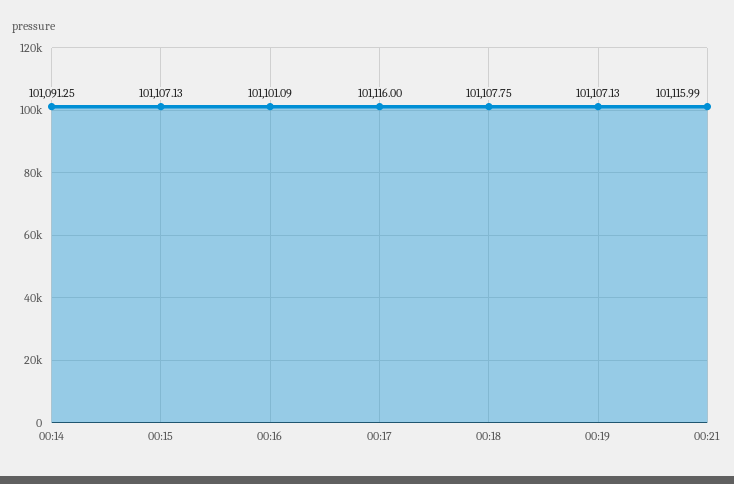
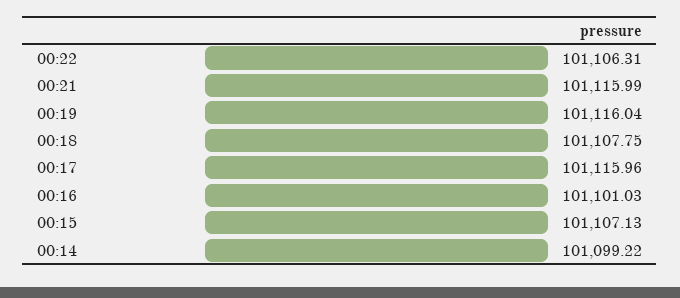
00:14: 101091.25 -> 101099.22
00:16: 101101.09 -> 101101.03
00:17: 101116 -> 101115.96
00:19: 101107.13 -> 101116.04
00:22: none -> 101106.31

